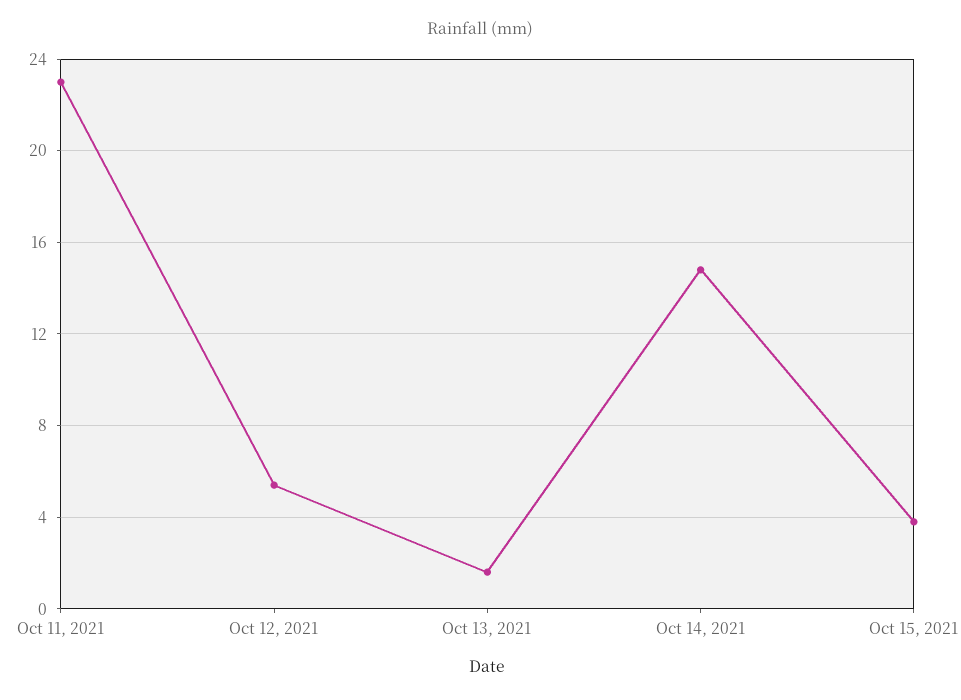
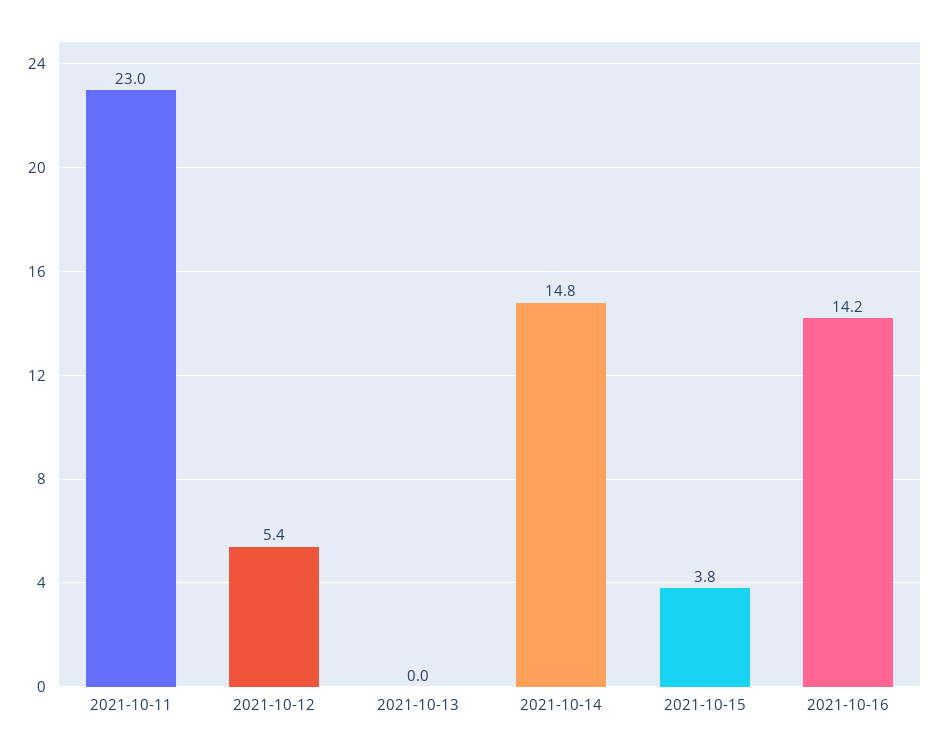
Oct 13, 2021: 1.5 -> 0
2021-10-16: none -> 14.2

